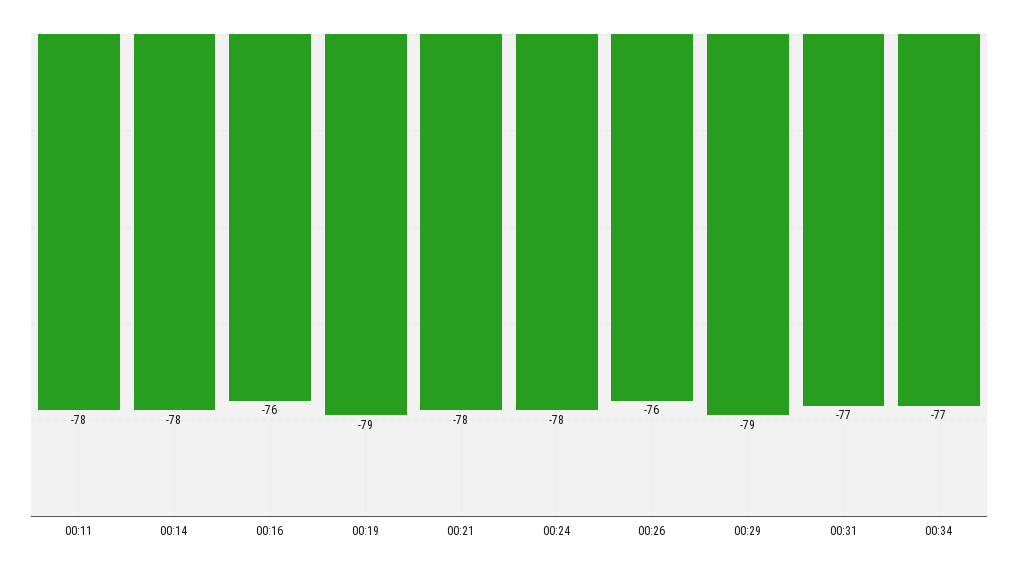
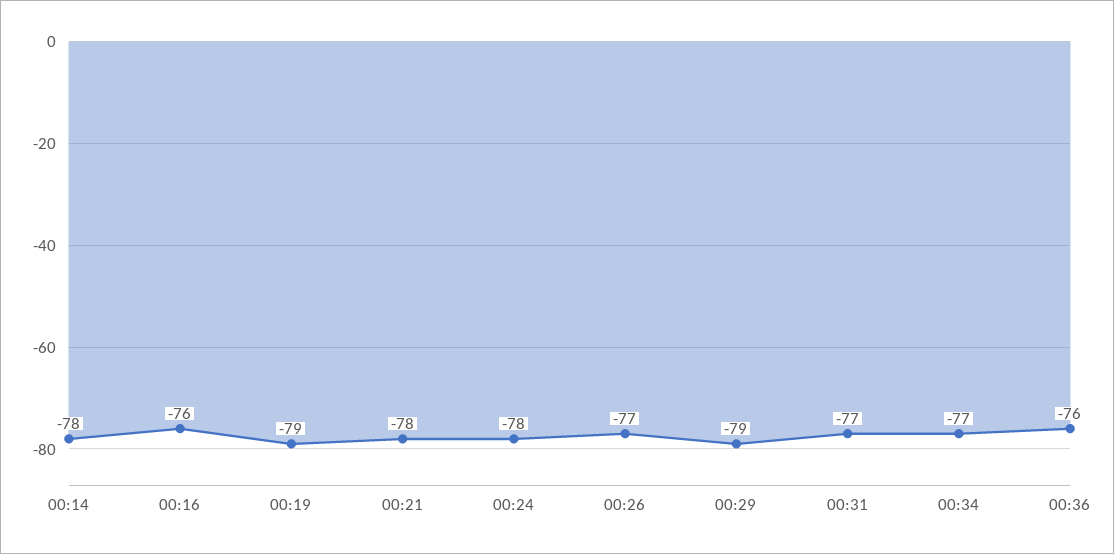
00:11: -78 -> none
00:26: -76 -> -77
00:36: none -> -76

